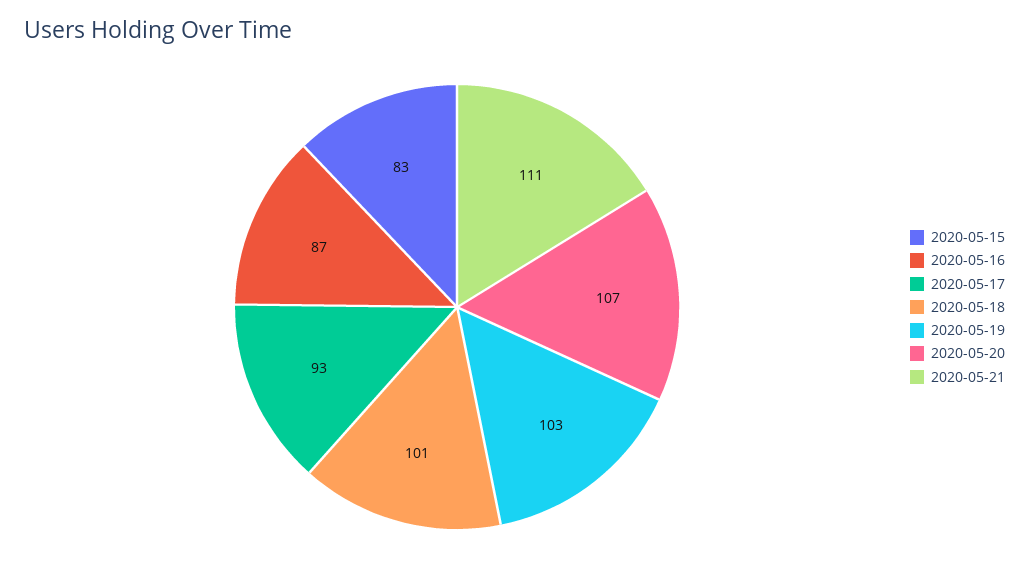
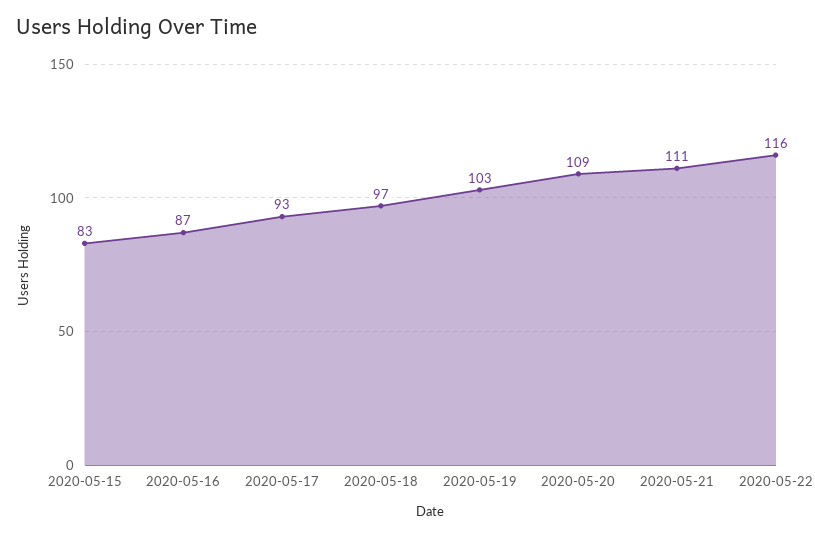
2020-05-18: 101 -> 97
2020-05-20: 107 -> 109
2020-05-22: none -> 116

